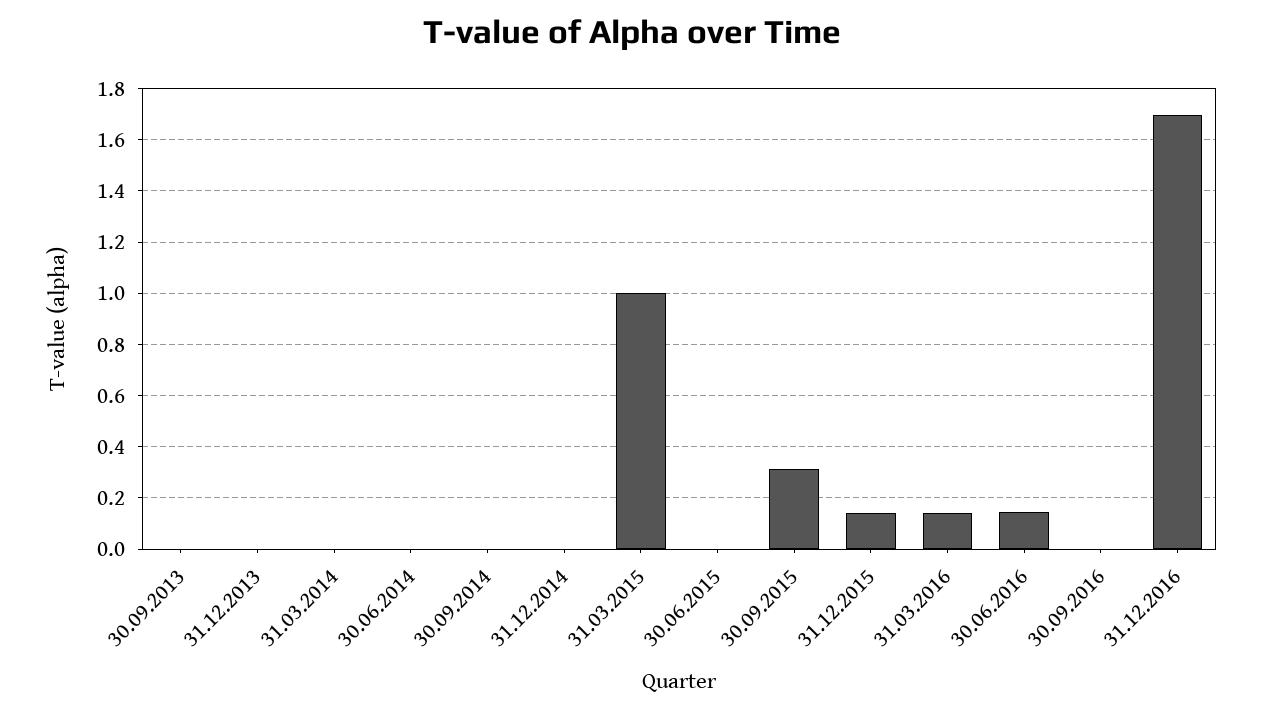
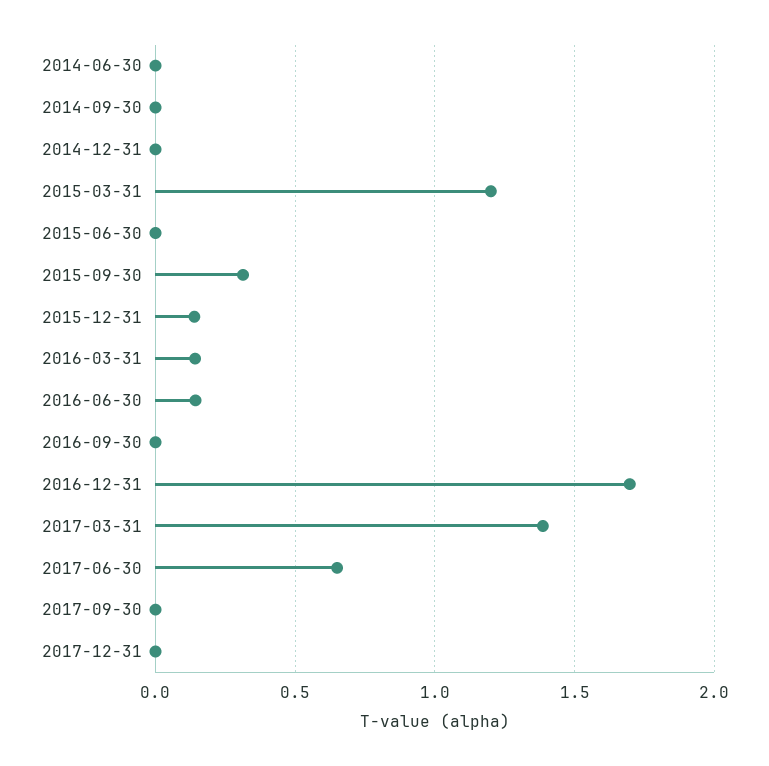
30.09.2013: 0 -> none
31.12.2013: 0 -> none
31.03.2014: 0 -> none
31.03.2015: 1 -> 1.2
2017-03-31: none -> 1.4
2017-06-30: none -> 0.65
2017-09-30: none -> 0
2017-12-31: none -> 0

